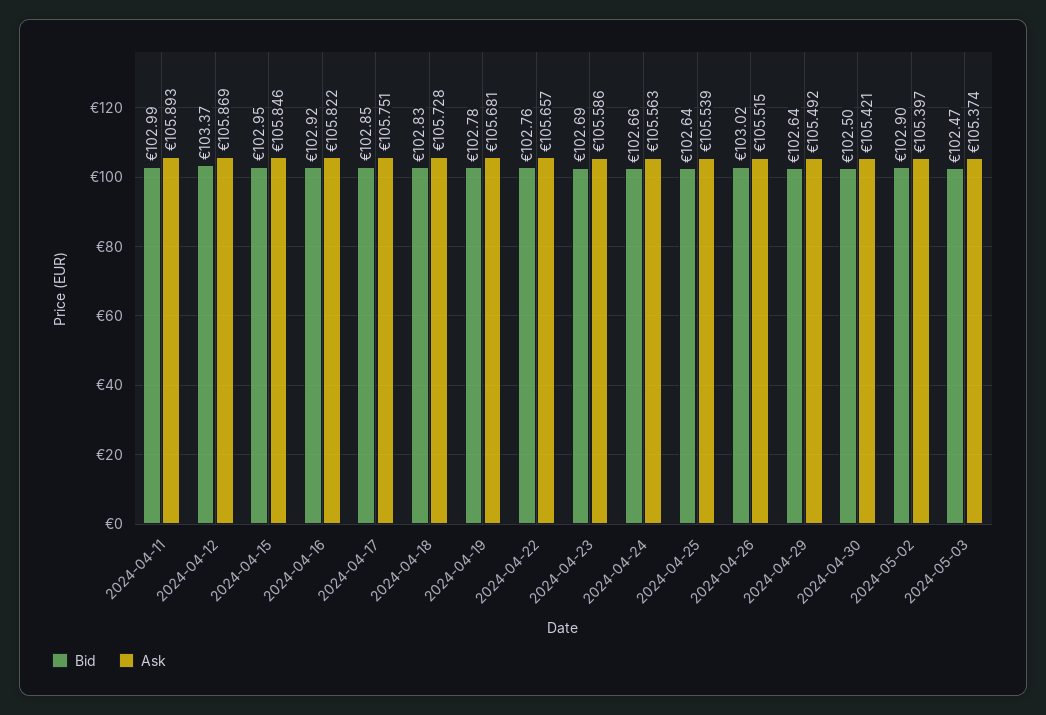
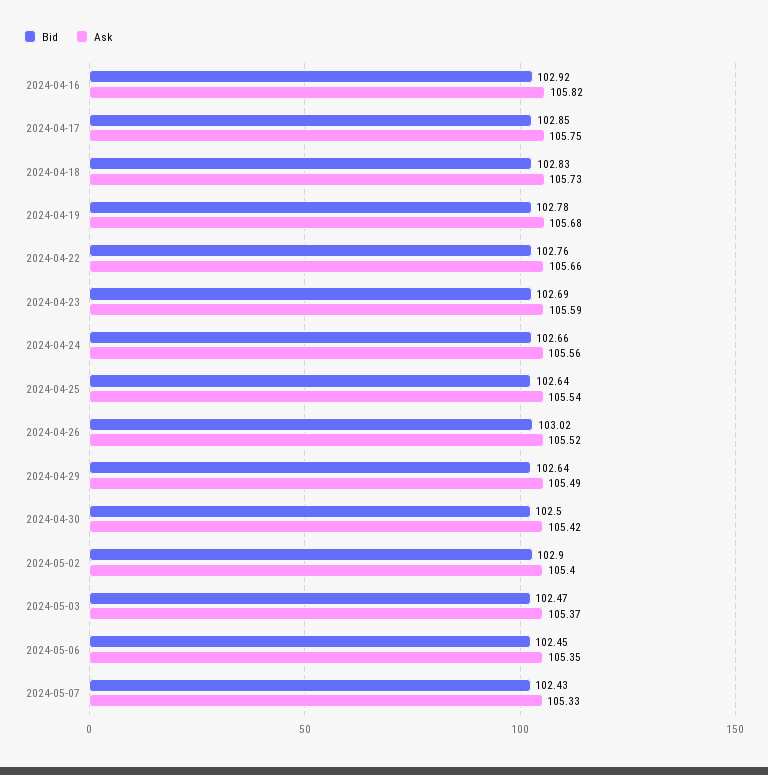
Bid, 2024-04-11: 102.99 -> none
Ask, 2024-04-11: 105.893 -> none
Bid, 2024-04-12: 103.37 -> none
Ask, 2024-04-12: 105.869 -> none
Bid, 2024-04-15: 102.95 -> none
Ask, 2024-04-15: 105.846 -> none
Bid, 2024-05-06: none -> 102.45
Ask, 2024-05-06: none -> 105.35
Bid, 2024-05-07: none -> 102.43
Ask, 2024-05-07: none -> 105.33

